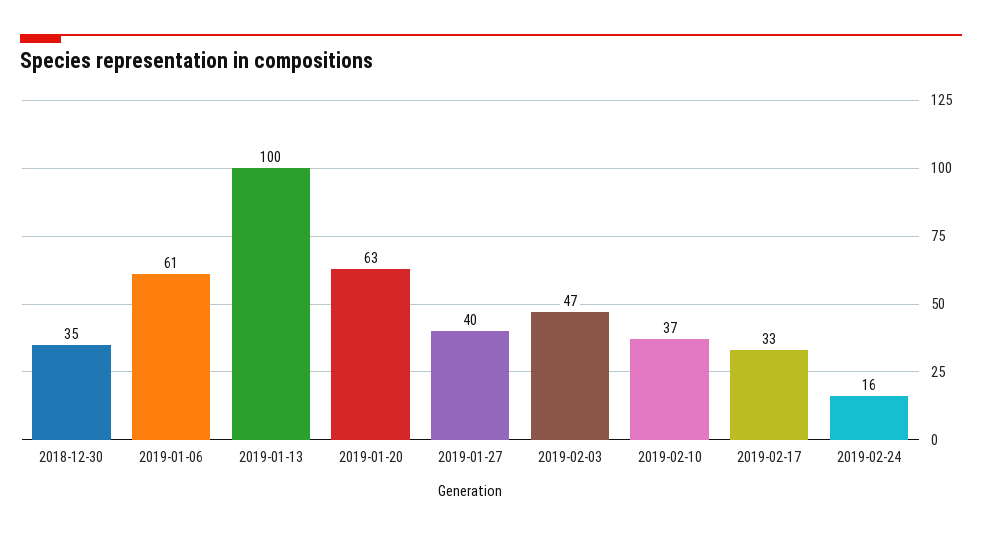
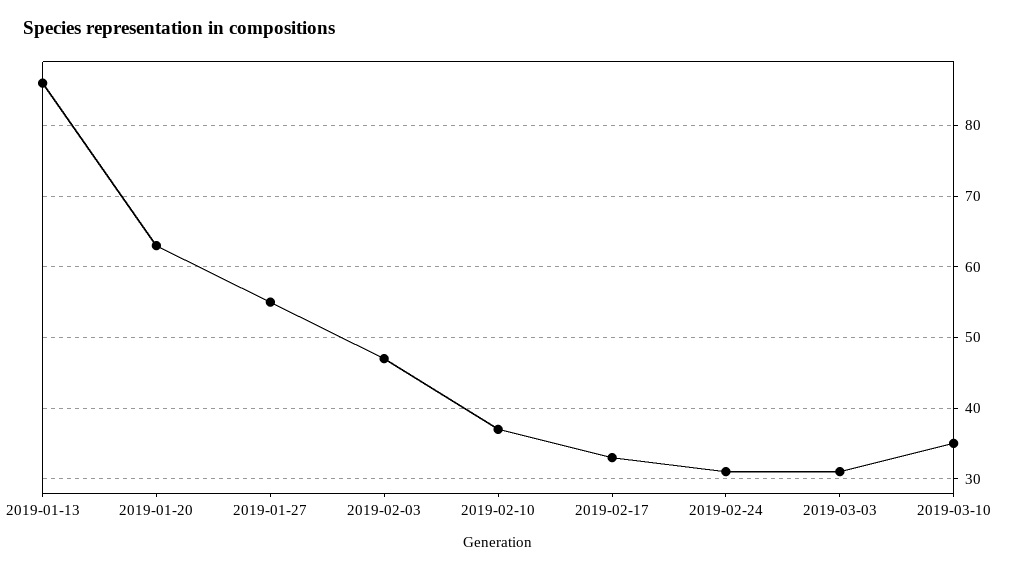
2018-12-30: 35 -> none
2019-01-06: 61 -> none
2019-01-13: 100 -> 86
2019-01-27: 40 -> 55
2019-02-24: 16 -> 31
2019-03-03: none -> 31
2019-03-10: none -> 35

